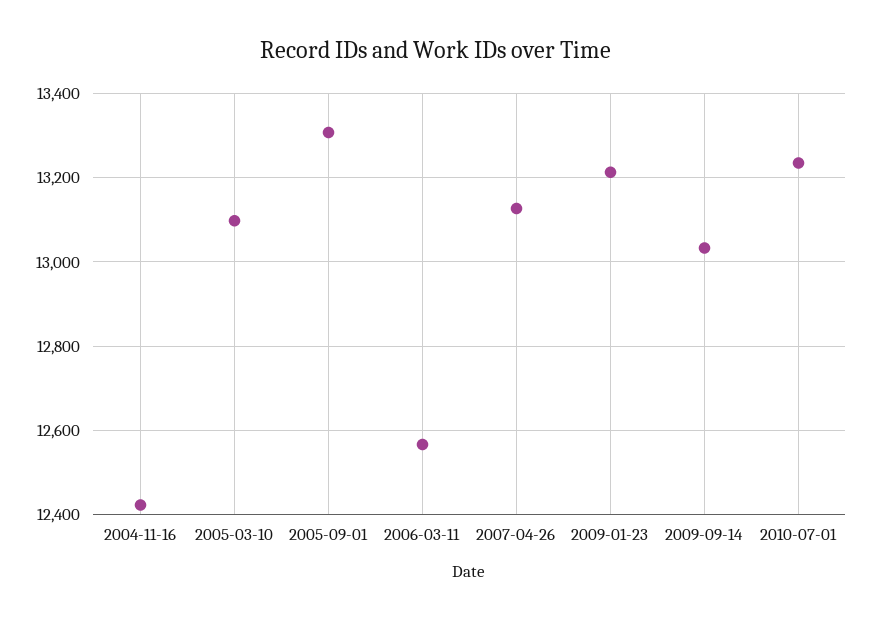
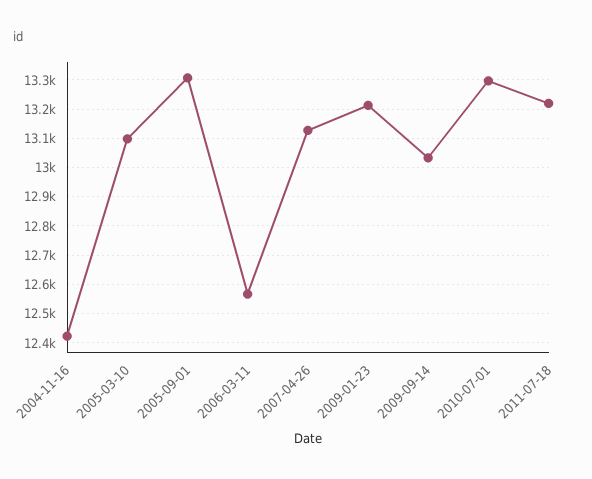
2010-07-01: 13240 -> 13300
2011-07-18: none -> 13225

